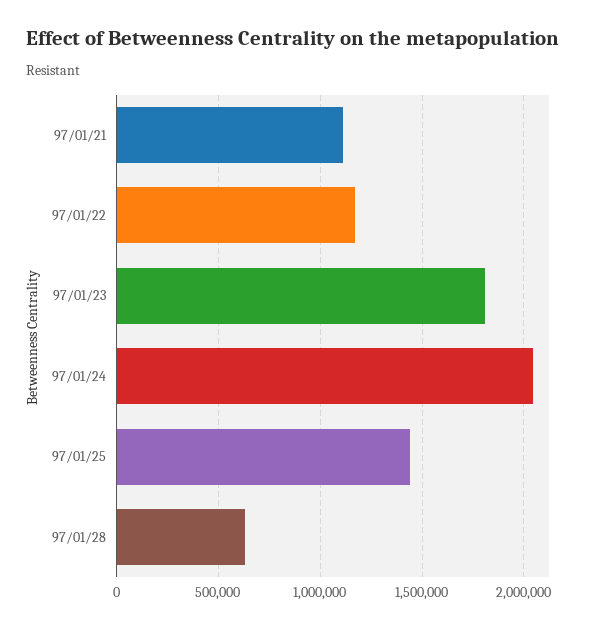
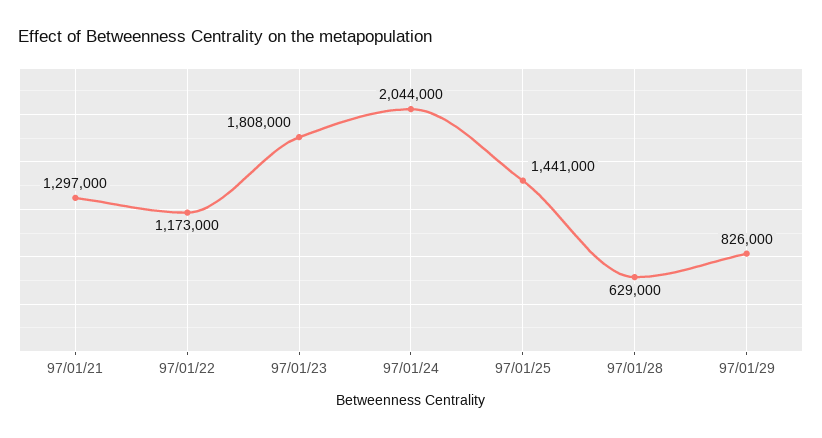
97/01/21: 1100000 -> 1297000
97/01/29: none -> 826000

